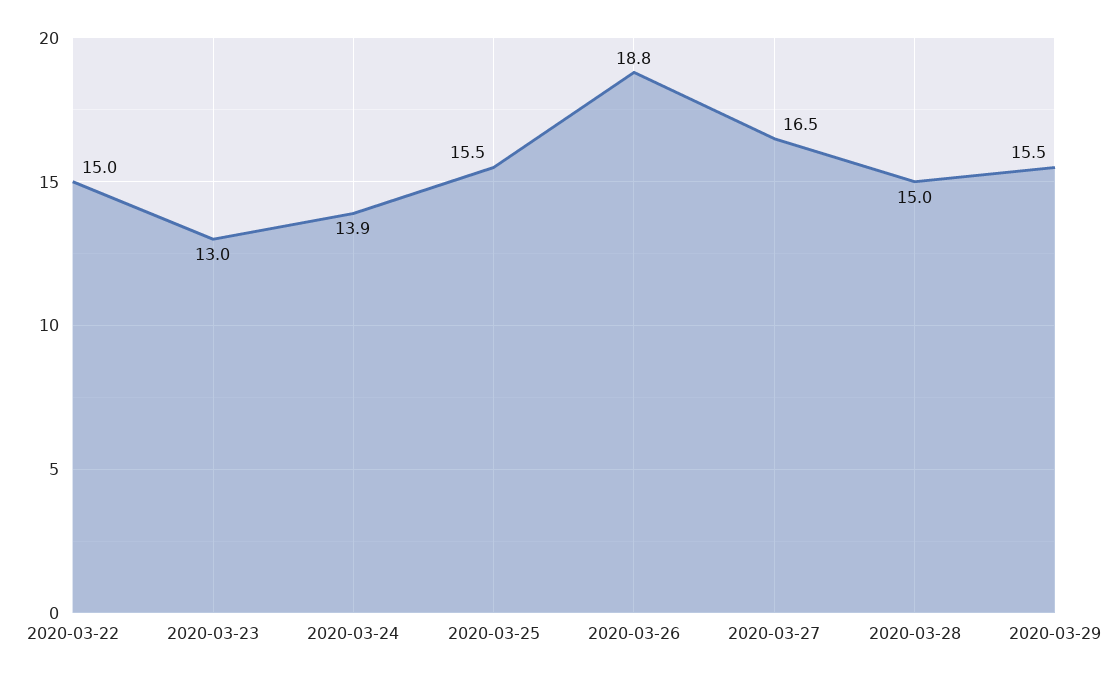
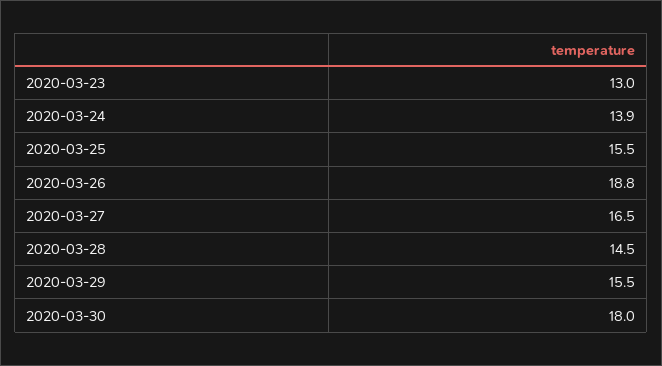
2020-03-22: 15 -> none
2020-03-28: 15 -> 14.5
2020-03-30: none -> 18

